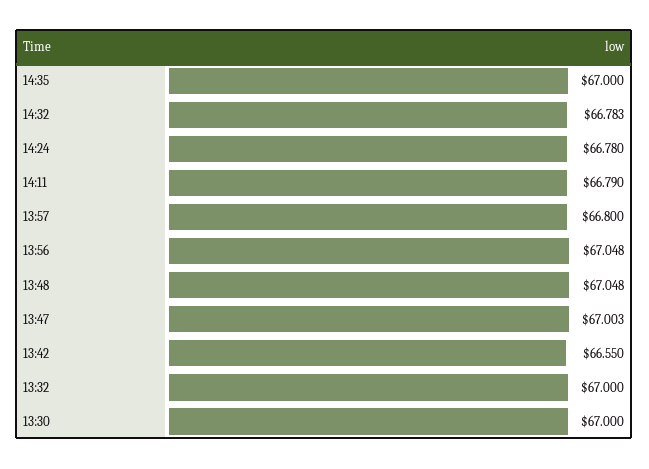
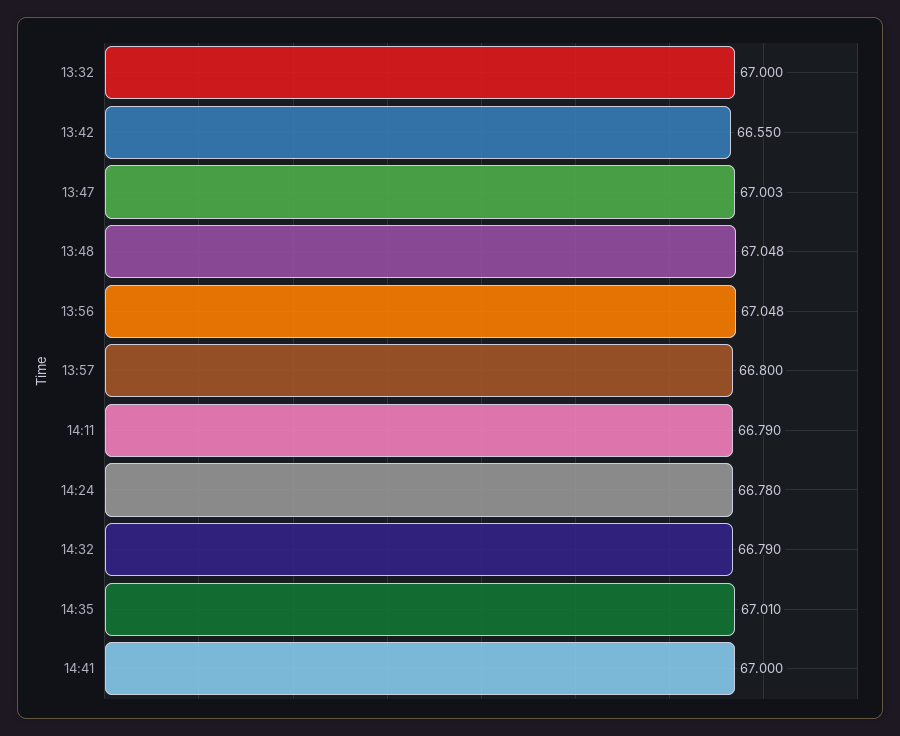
14:35: 67 -> 67.01
14:32: 66.783 -> 66.79
13:30: 67 -> none
14:41: none -> 67

